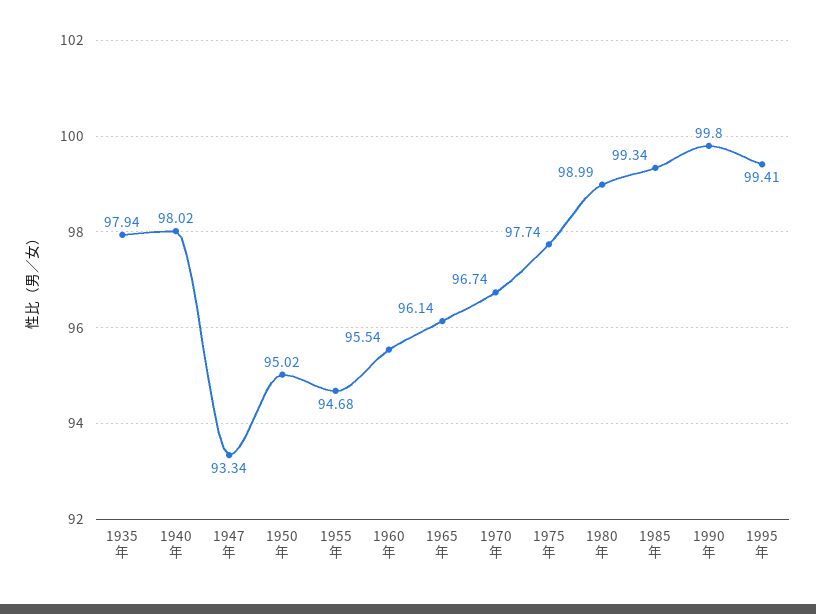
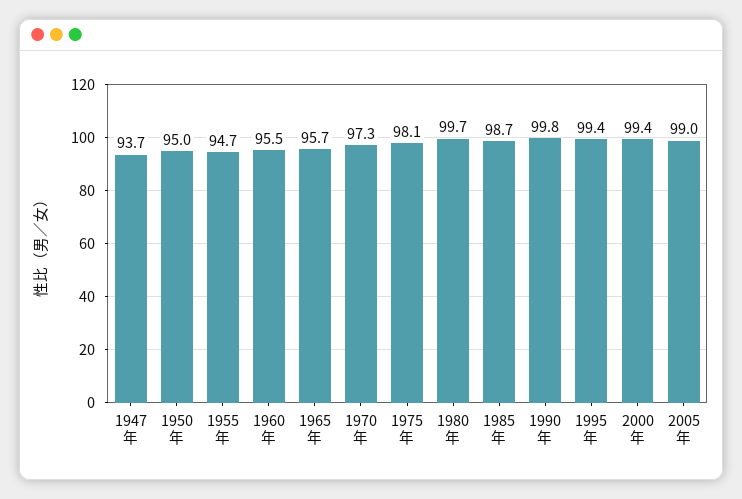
1935年: 97.94 -> none
1940年: 98.02 -> none
1947年: 93.34 -> 93.7
1965年: 96.14 -> 95.7
1970年: 96.74 -> 97.3
1975年: 97.74 -> 98.1
1980年: 98.99 -> 99.7
1985年: 99.34 -> 98.7
2000年: none -> 99.4
2005年: none -> 99

